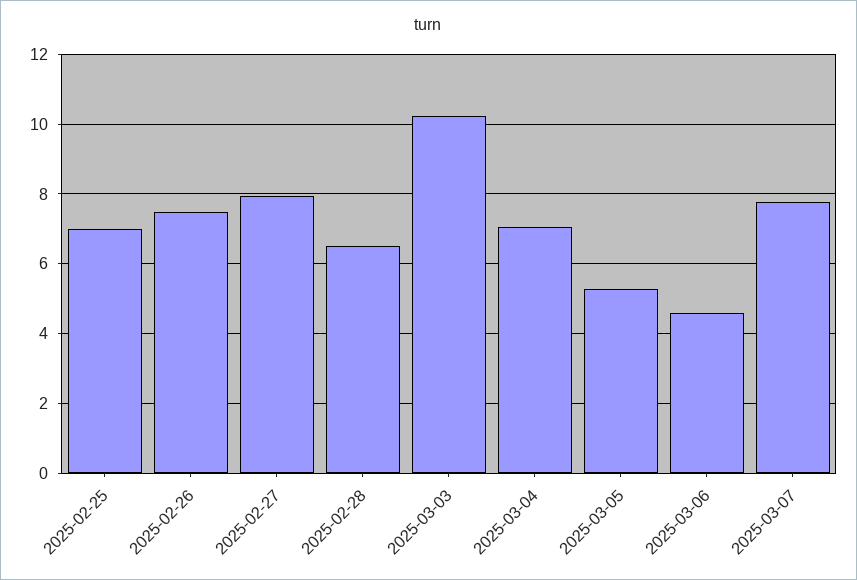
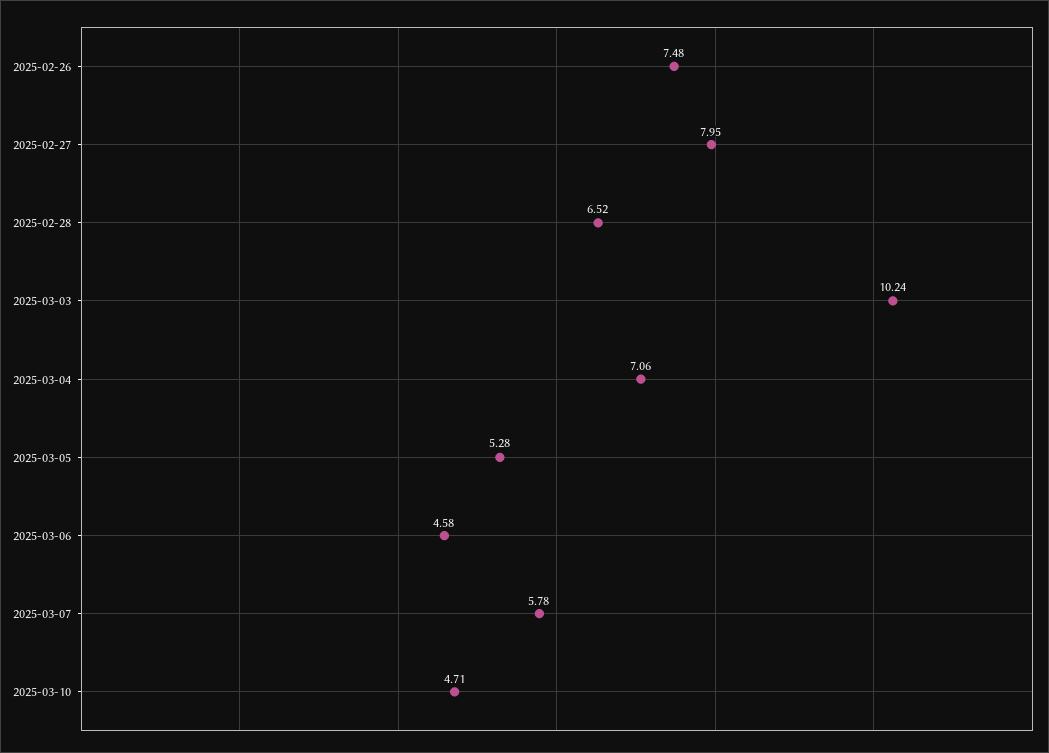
2025-02-25: 7 -> none
2025-03-07: 7.8 -> 5.78
2025-03-10: none -> 4.71

